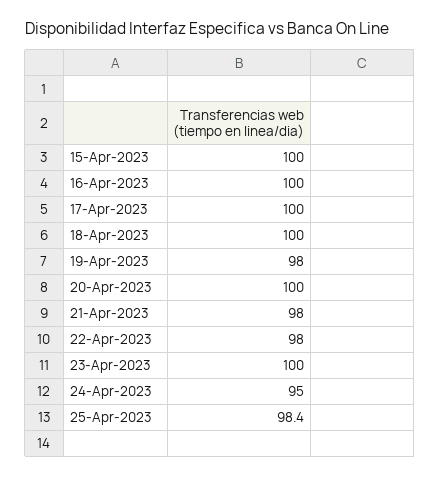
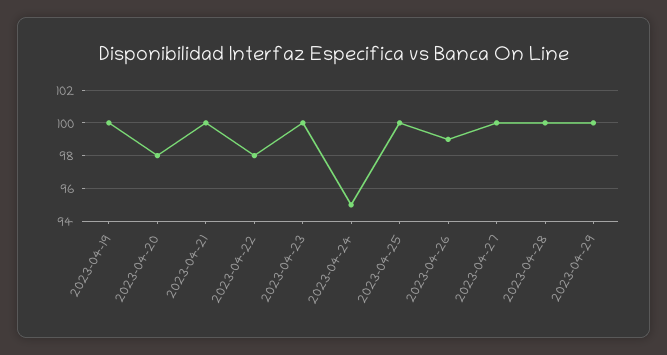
15-Apr-2023: 100 -> none
16-Apr-2023: 100 -> none
17-Apr-2023: 100 -> none
18-Apr-2023: 100 -> none
19-Apr-2023: 98 -> 100
20-Apr-2023: 100 -> 98
21-Apr-2023: 98 -> 100
25-Apr-2023: 98.4 -> 100
2023-04-26: none -> 99
2023-04-27: none -> 100
2023-04-28: none -> 100
2023-04-29: none -> 100

